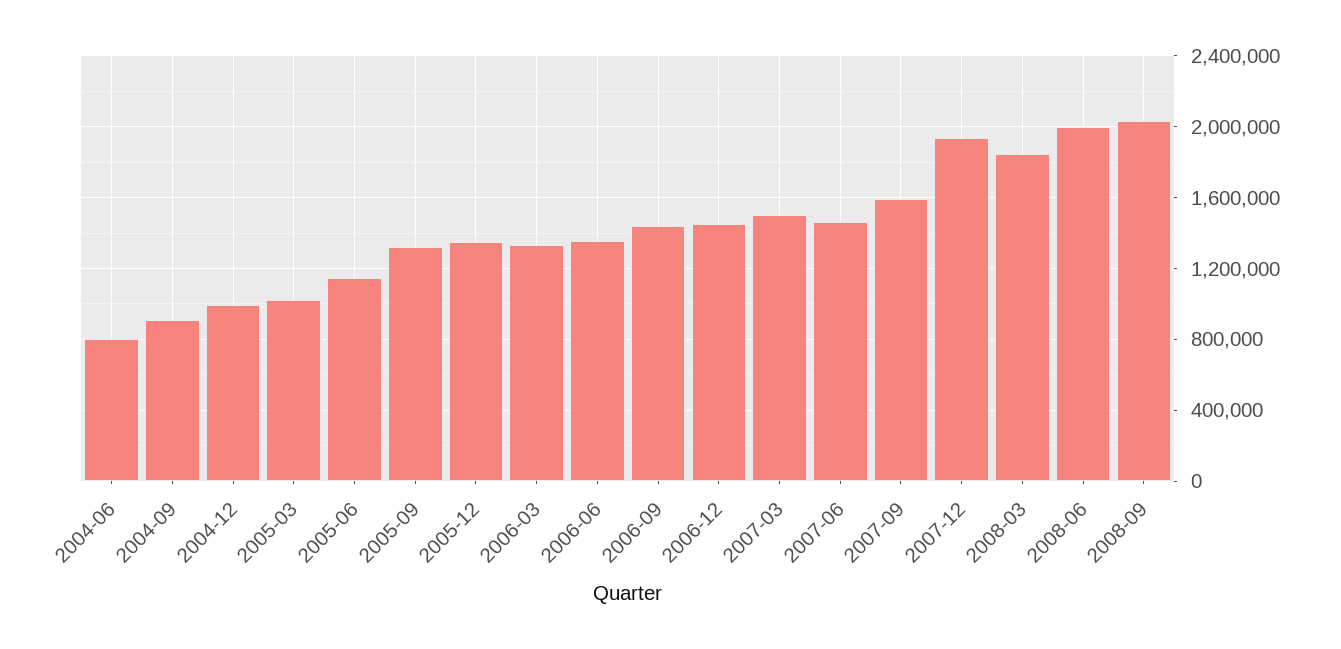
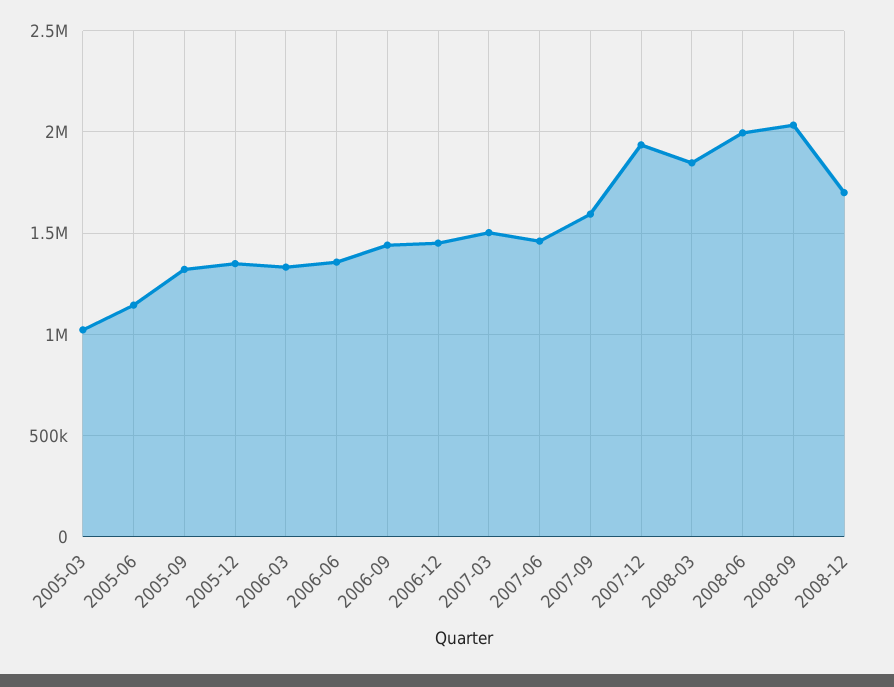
2004-06: 800000 -> none
2004-09: 900000 -> none
2004-12: 1000000 -> none
2008-12: none -> 1700000

